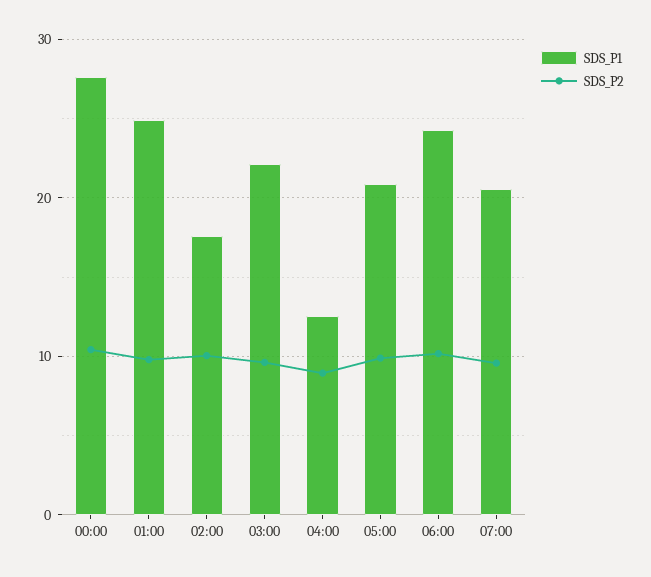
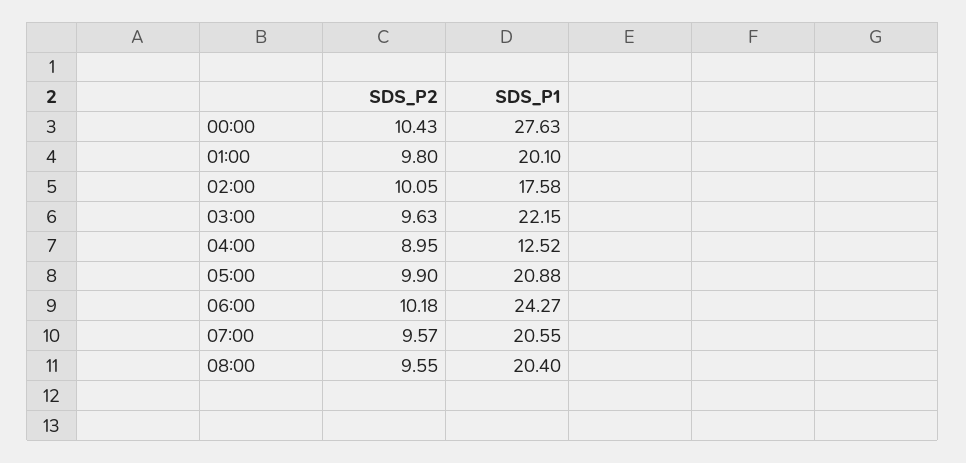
SDS_P1, 01:00: 25 -> 20.1
SDS_P2, 08:00: none -> 9.55
SDS_P1, 08:00: none -> 20.4

